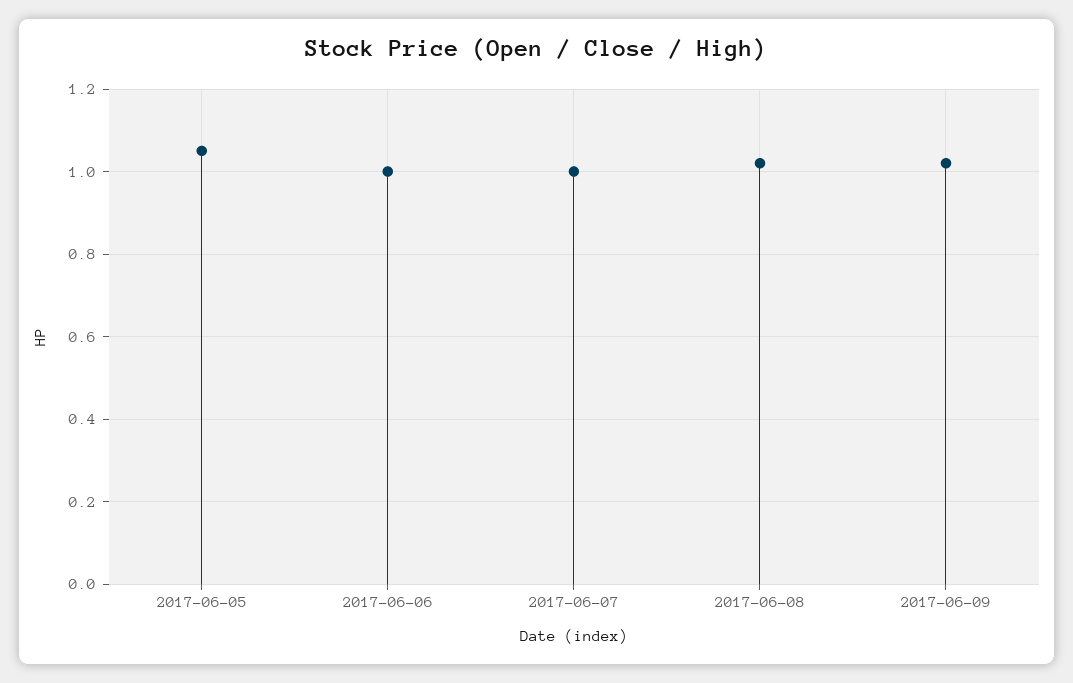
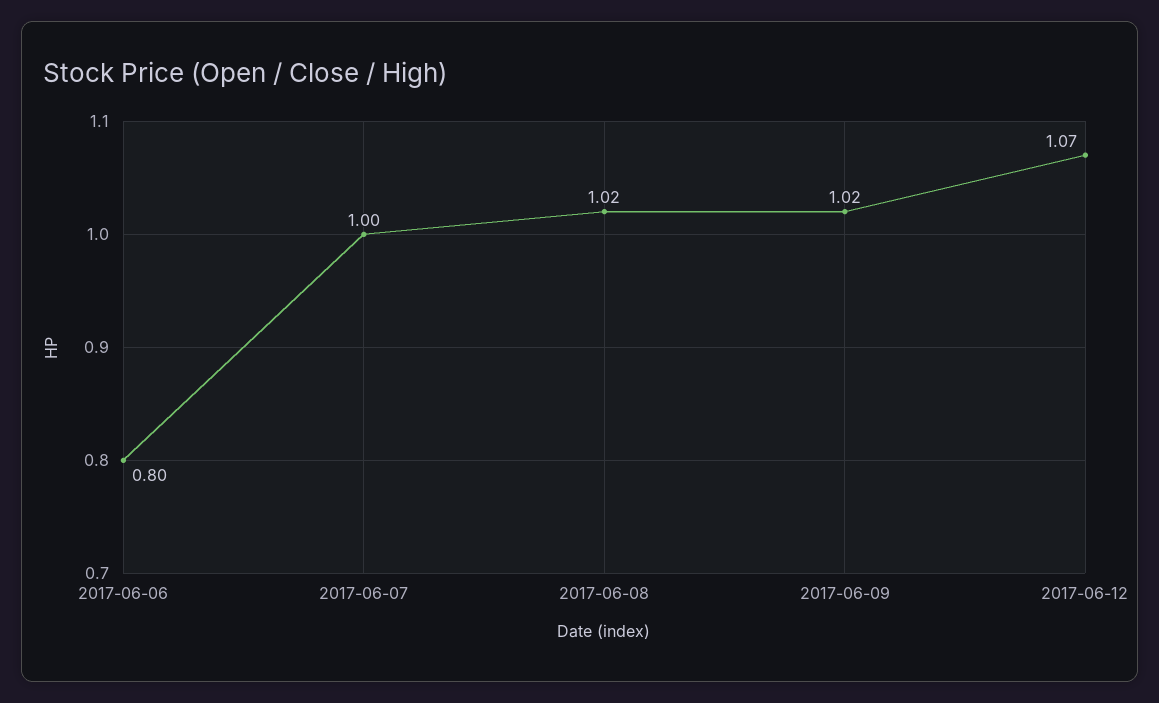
2017-06-05: 1.05 -> none
2017-06-06: 1 -> 0.8
2017-06-12: none -> 1.07

